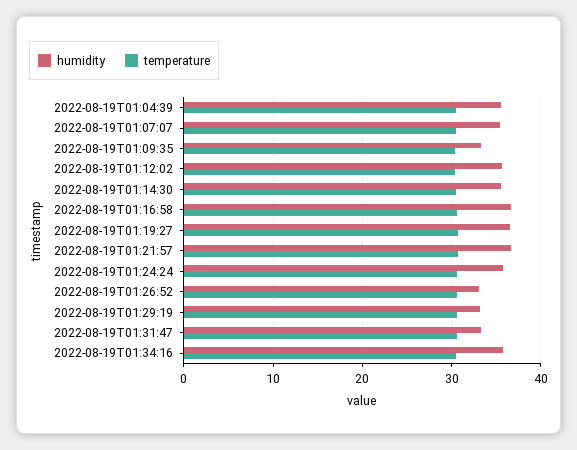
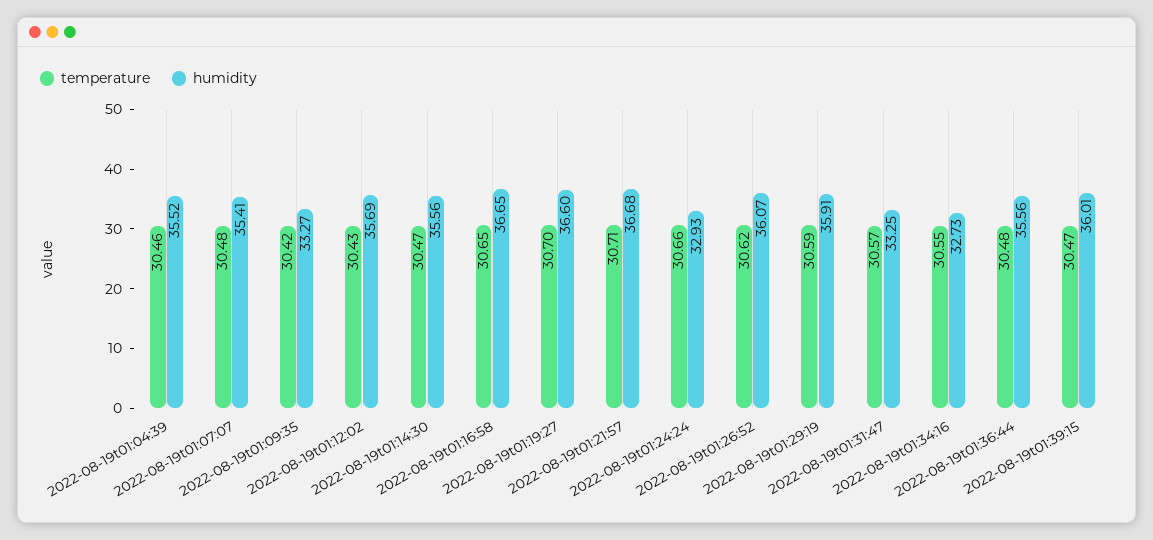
humidity, 2022-08-19T01:24:24: 36 -> 32.93
humidity, 2022-08-19T01:26:52: 33 -> 36.07
humidity, 2022-08-19T01:29:19: 33 -> 35.91
humidity, 2022-08-19T01:34:16: 36 -> 32.73
temperature, 2022-08-19t01:36:44: none -> 30.48
humidity, 2022-08-19t01:36:44: none -> 35.56
temperature, 2022-08-19t01:39:15: none -> 30.47
humidity, 2022-08-19t01:39:15: none -> 36.01

